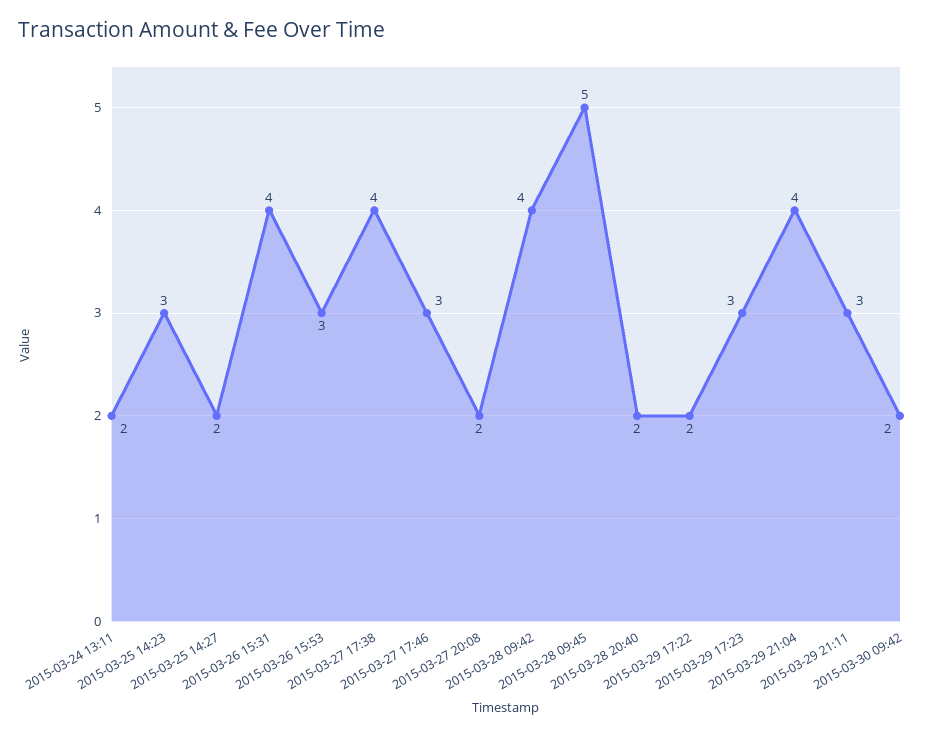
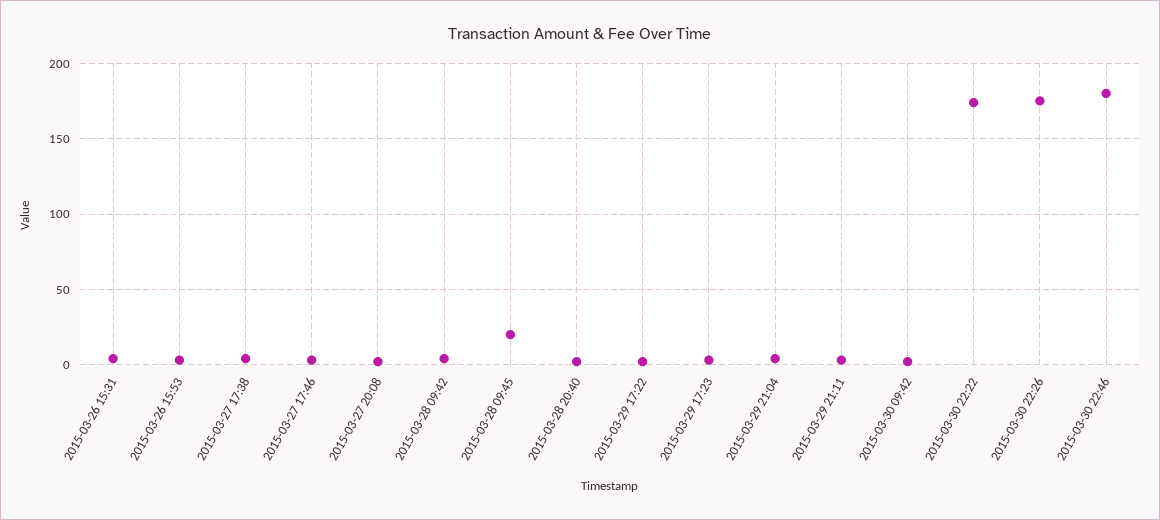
2015-03-24 13:11: 2 -> none
2015-03-25 14:23: 3 -> none
2015-03-25 14:27: 2 -> none
2015-03-28 09:45: 5 -> 20
2015-03-30 22:22: none -> 175
2015-03-30 22:26: none -> 175
2015-03-30 22:46: none -> 180

